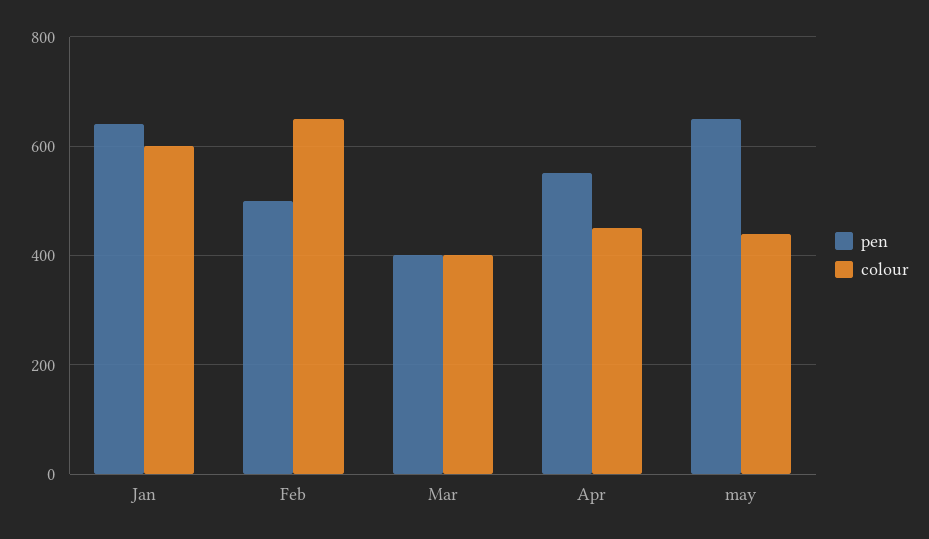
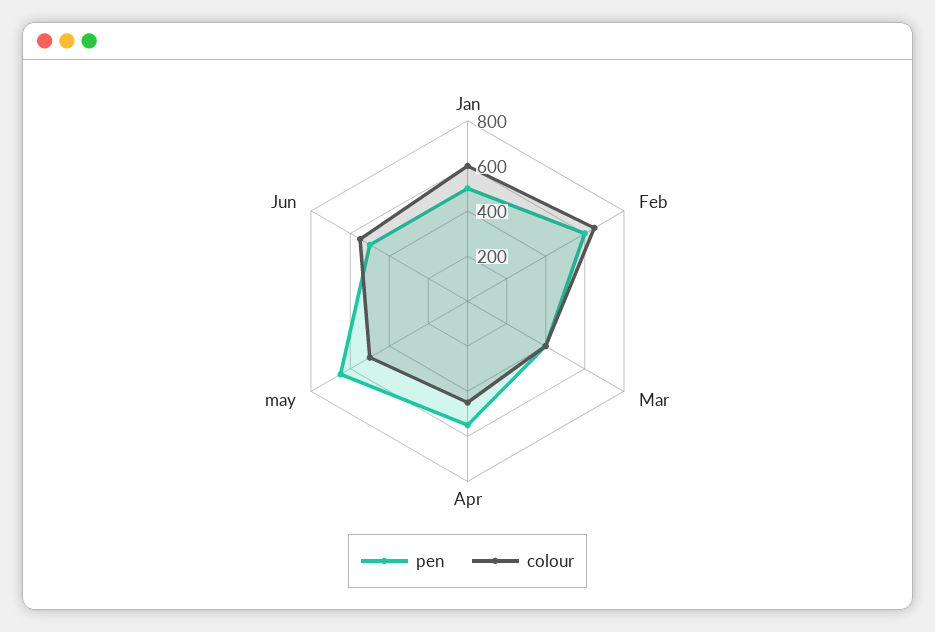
pen, Jan: 640 -> 500
pen, Feb: 500 -> 600
colour, may: 440 -> 500
pen, Jun: none -> 500
colour, Jun: none -> 550

